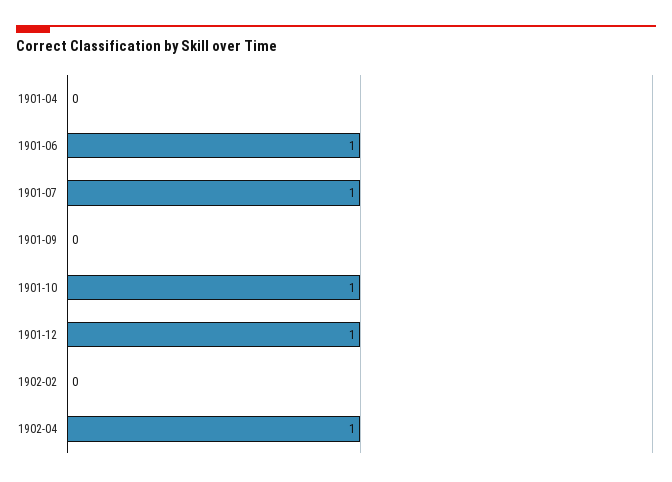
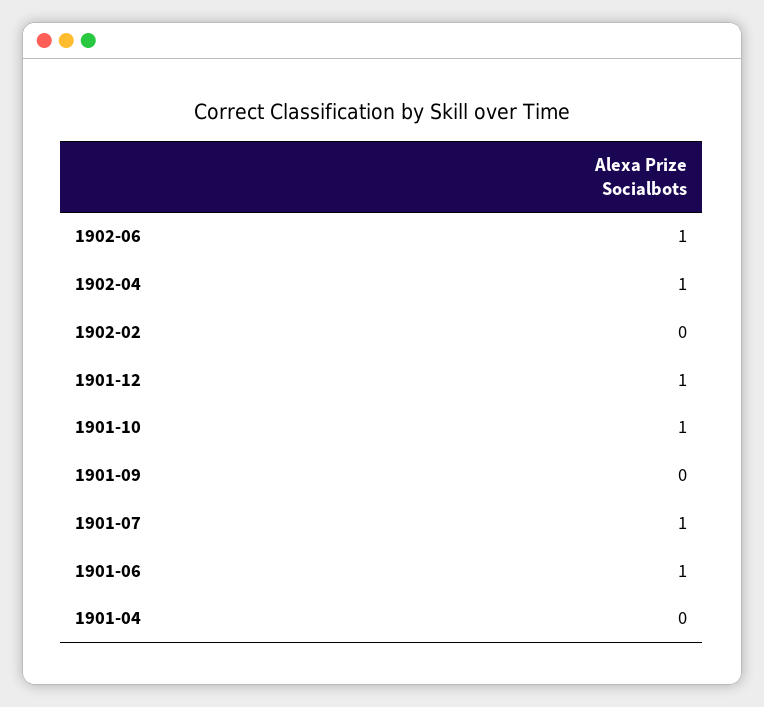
1902-06: none -> 1

